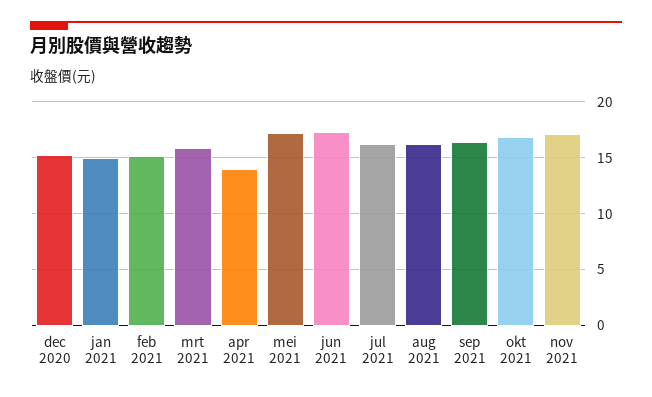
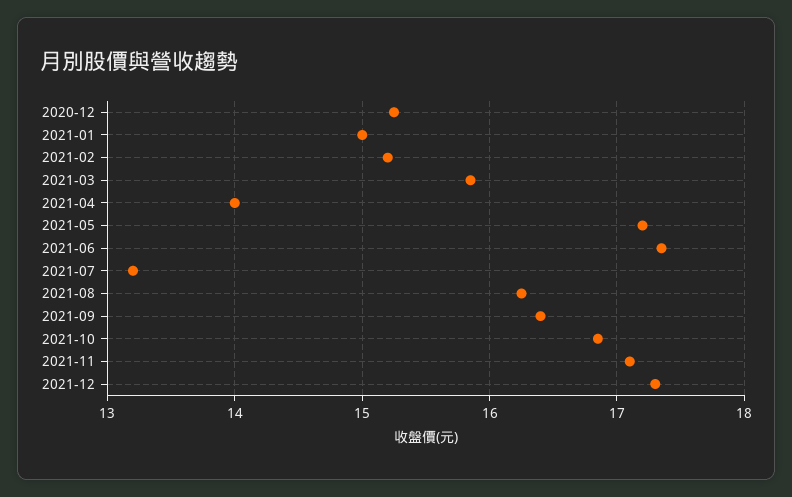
jul 2021: 16 -> 13.2
2021-12: none -> 17.3

